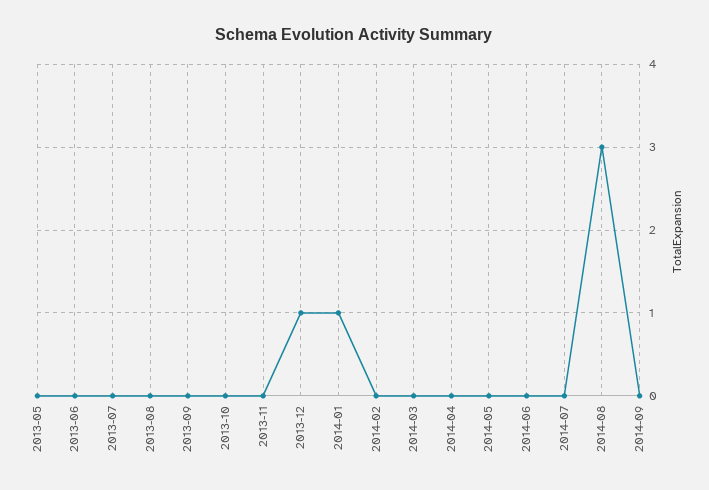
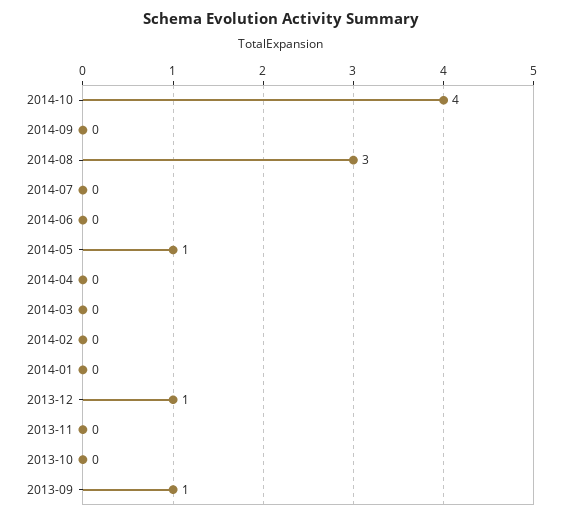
2013-05: 0 -> none
2013-06: 0 -> none
2013-07: 0 -> none
2013-08: 0 -> none
2013-09: 0 -> 1
2014-01: 1 -> 0
2014-05: 0 -> 1
2014-10: none -> 4

